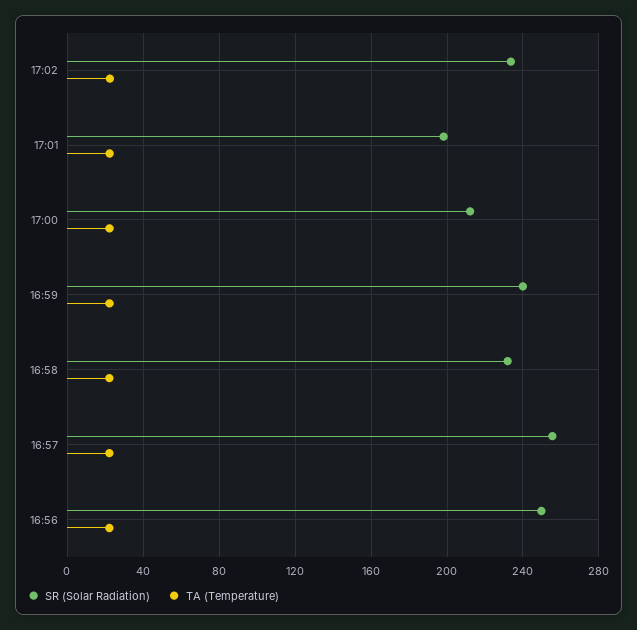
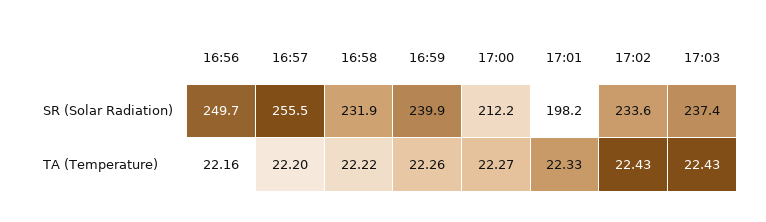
SR (Solar Radiation), 17:03: none -> 237.4
TA (Temperature), 17:03: none -> 22.43

